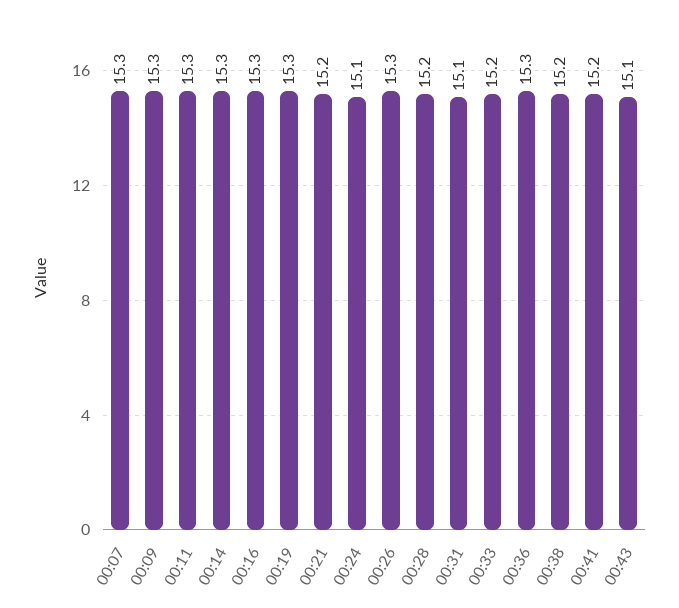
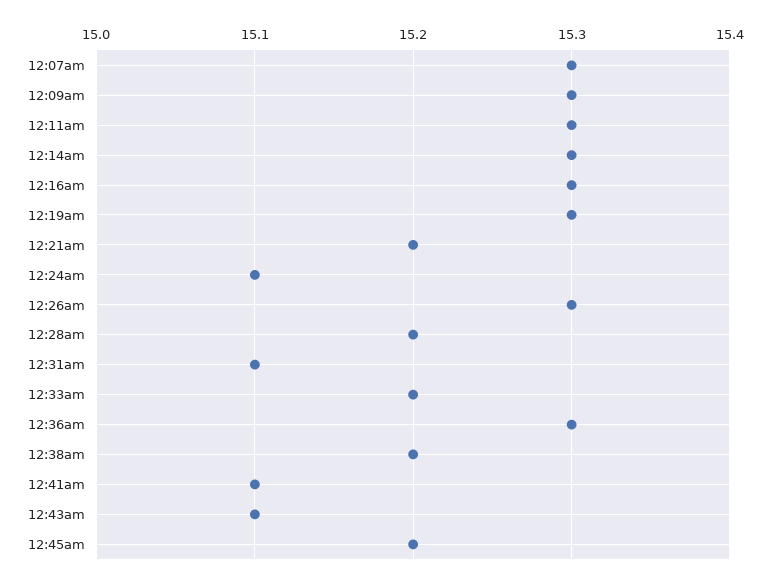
00:41: 15.2 -> 15.1
12:45am: none -> 15.2

